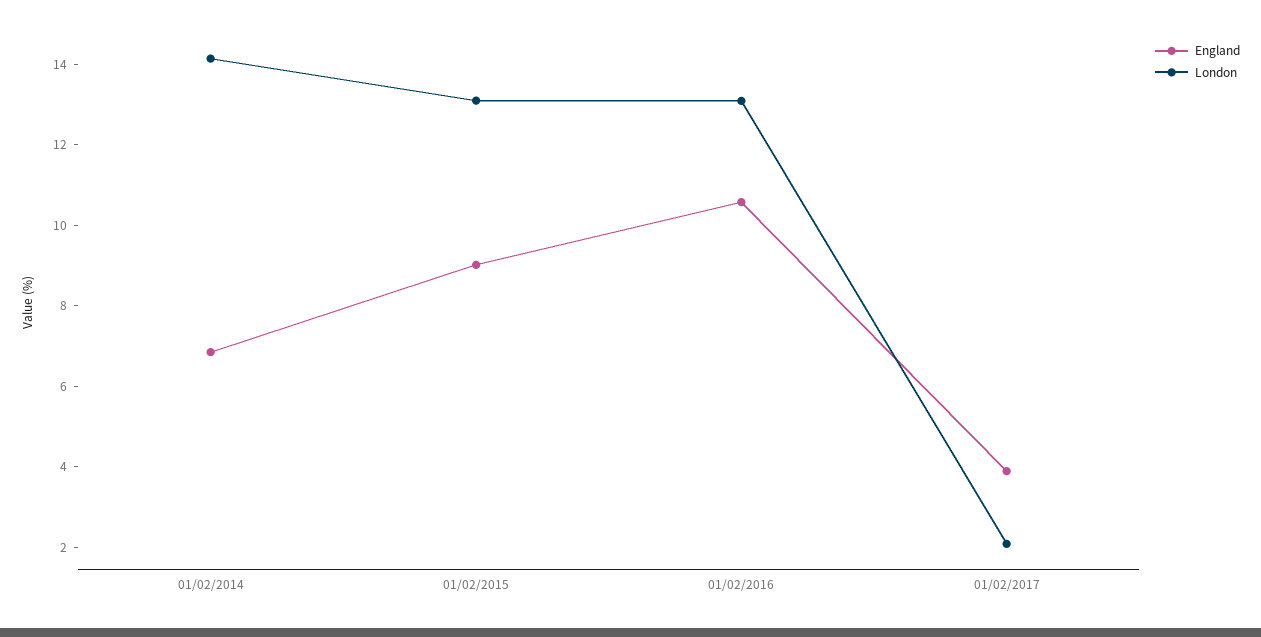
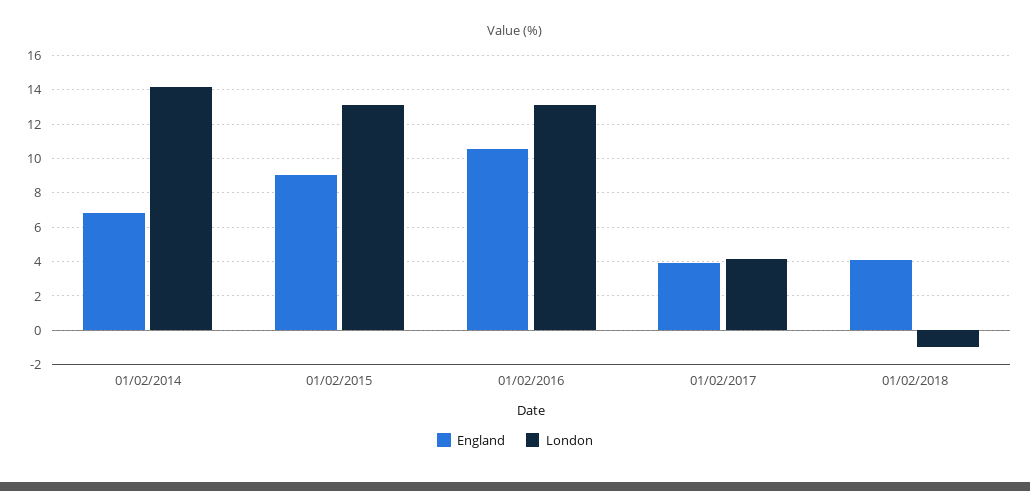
London, 01/02/2017: 2 -> 4
England, 01/02/2018: none -> 4
London, 01/02/2018: none -> -1

